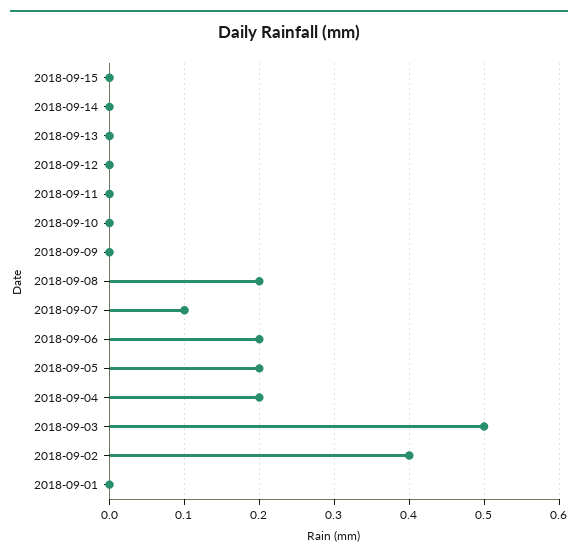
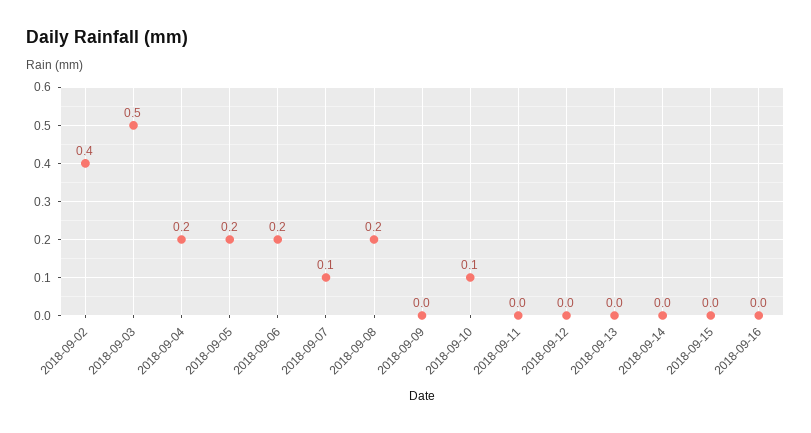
2018-09-10: 0 -> 0.1
2018-09-01: 0 -> none
2018-09-16: none -> 0

